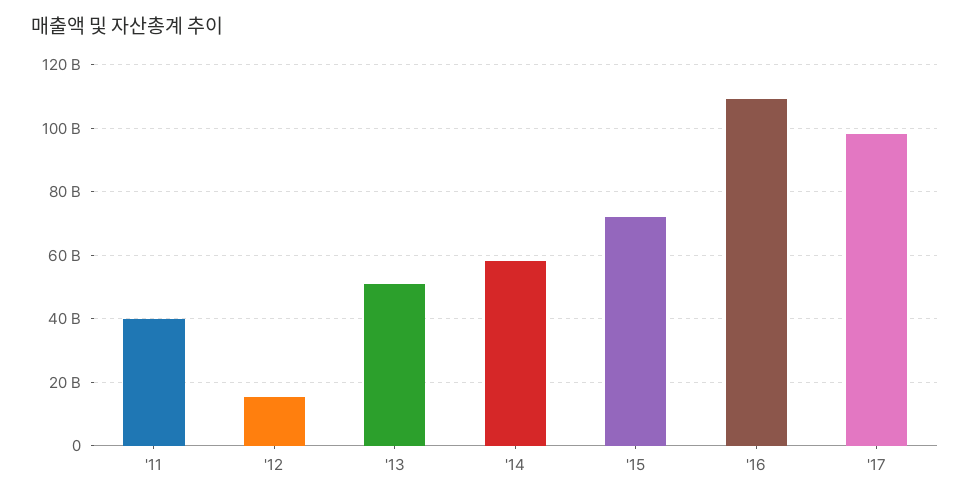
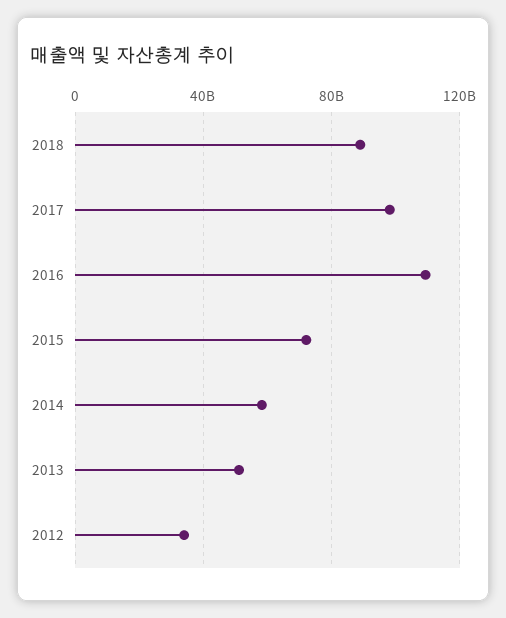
'11: 40000000000 -> none
'12: 16000000000 -> 35000000000
2018: none -> 90000000000

